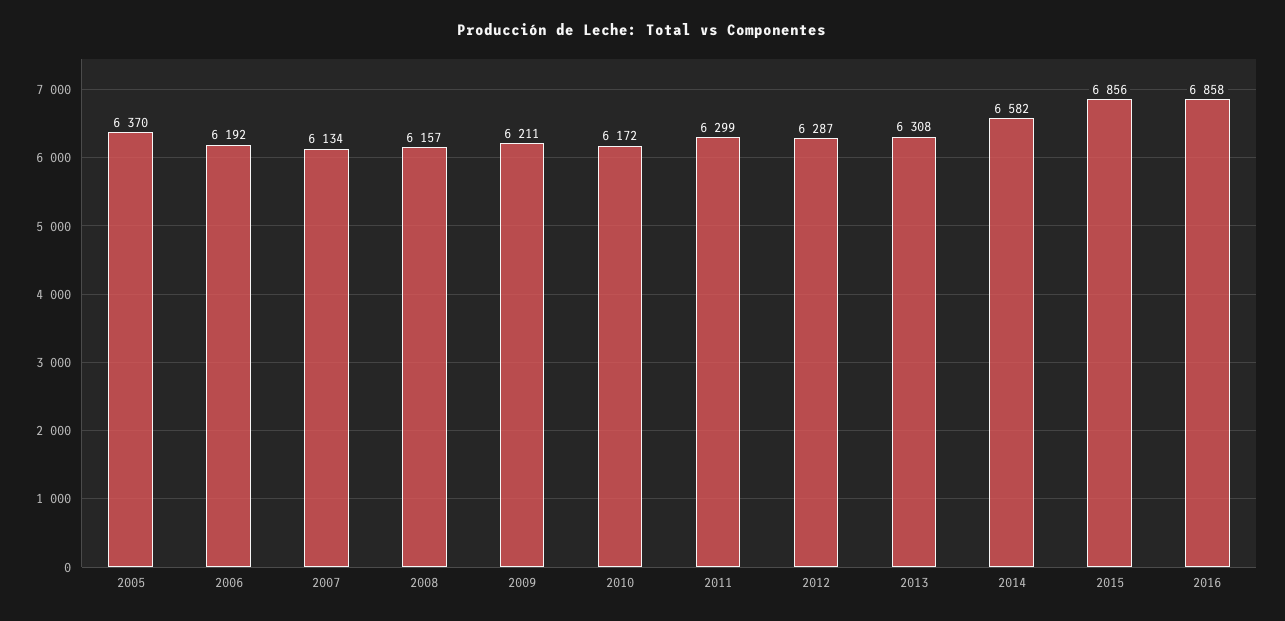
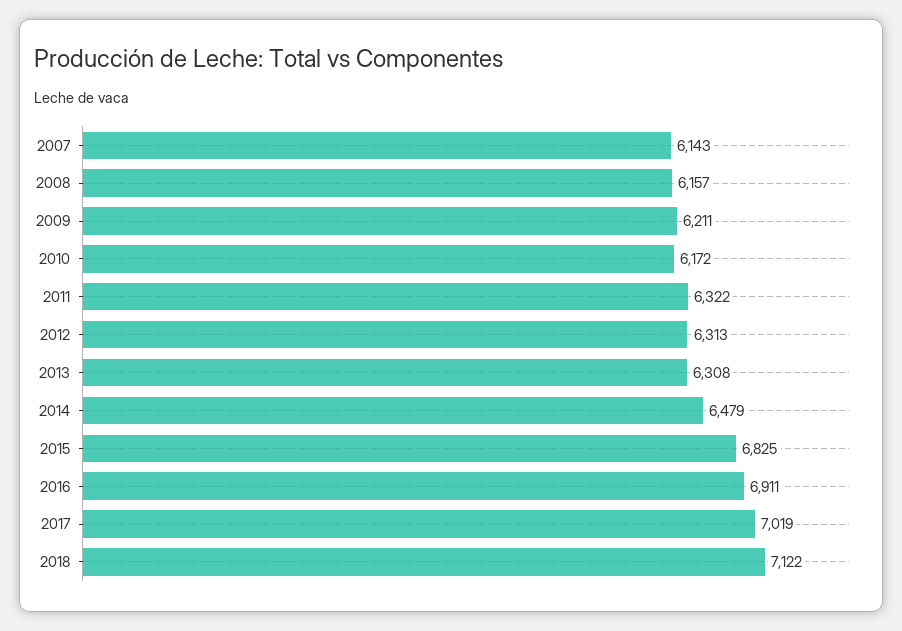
2005: 6370 -> none
2006: 6192 -> none
2007: 6134 -> 6143
2011: 6299 -> 6322
2012: 6287 -> 6313
2014: 6582 -> 6479
2015: 6856 -> 6825
2016: 6858 -> 6911
2017: none -> 7019
2018: none -> 7122

